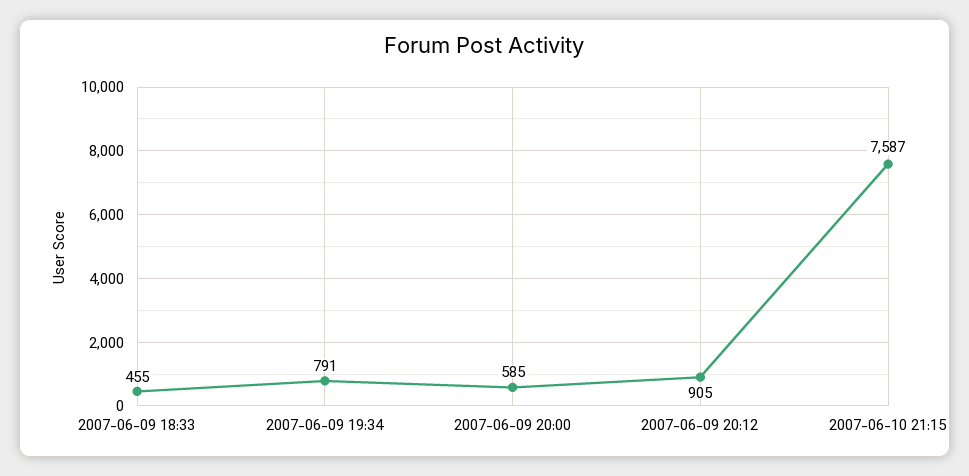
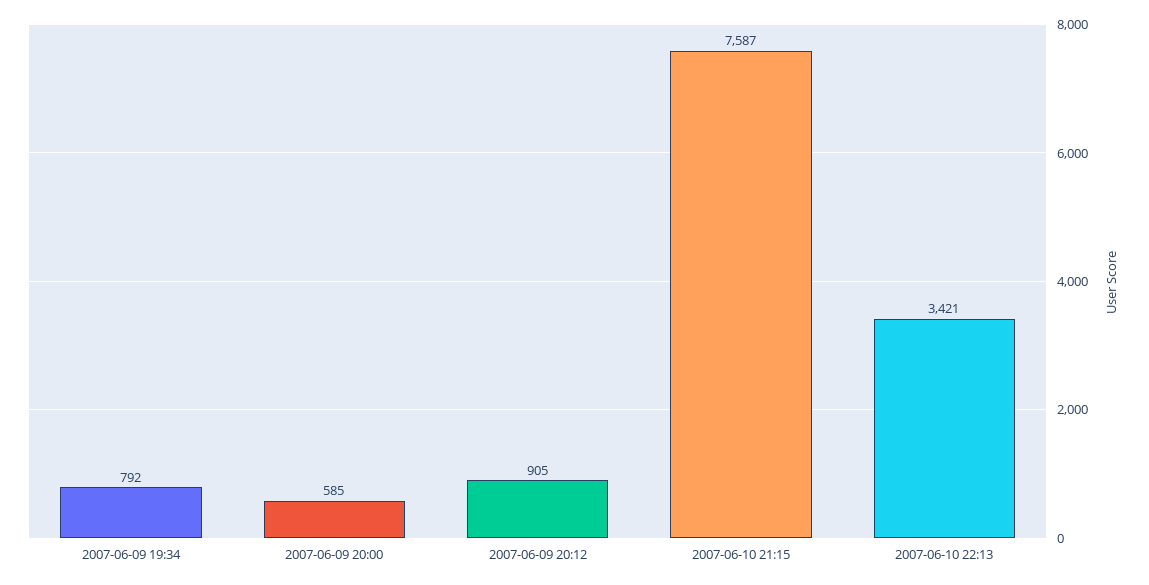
2007-06-09 18:33: 455 -> none
2007-06-09 19:34: 791 -> 792
2007-06-10 22:13: none -> 3421

